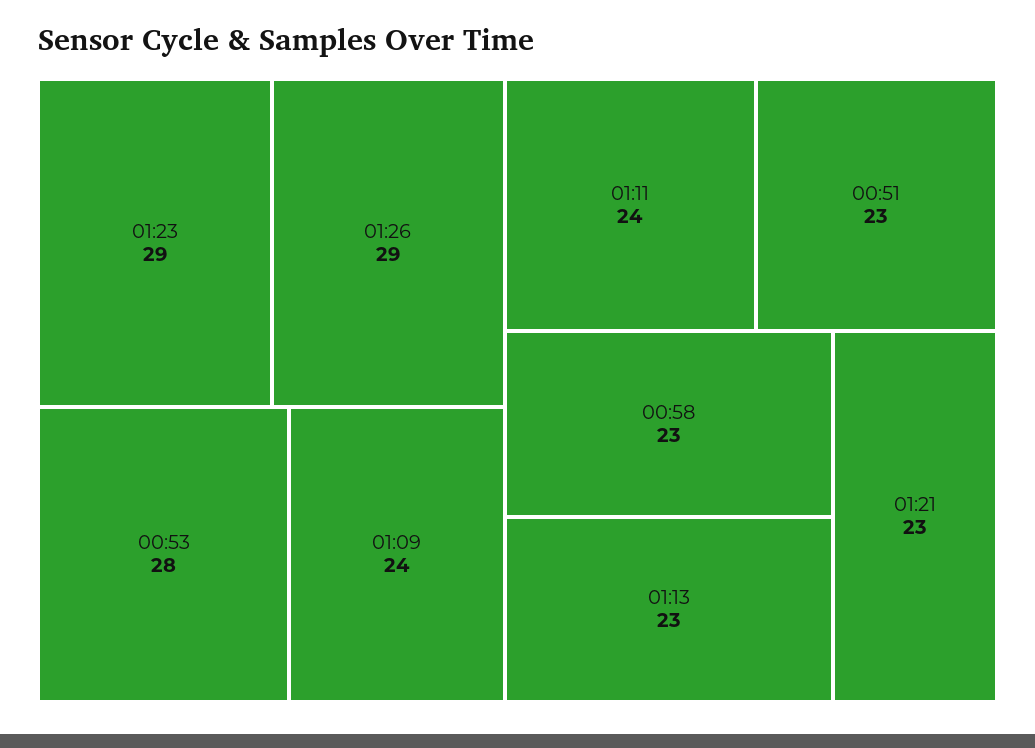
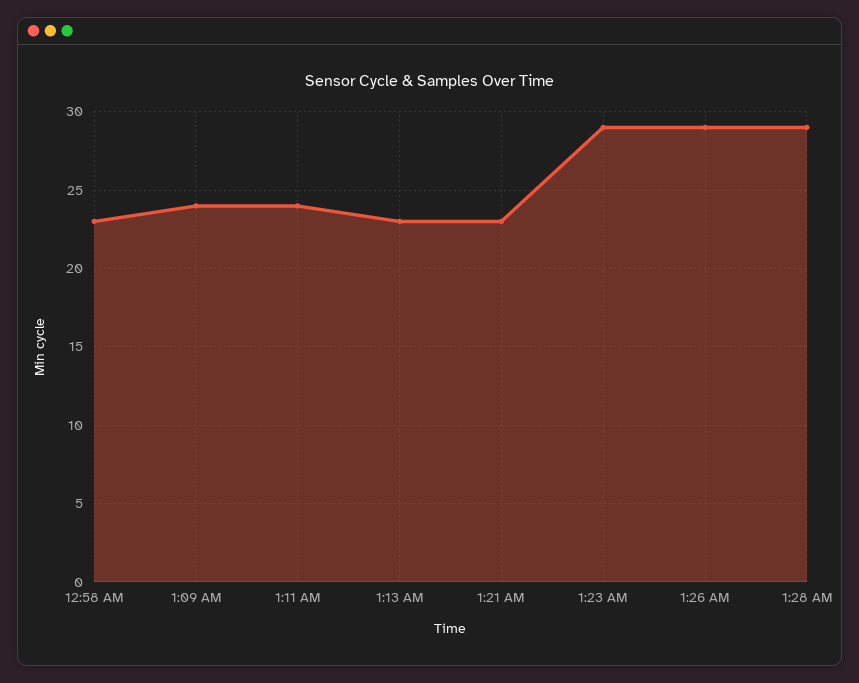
00:53: 28 -> none
00:51: 23 -> none
1:28 AM: none -> 29

